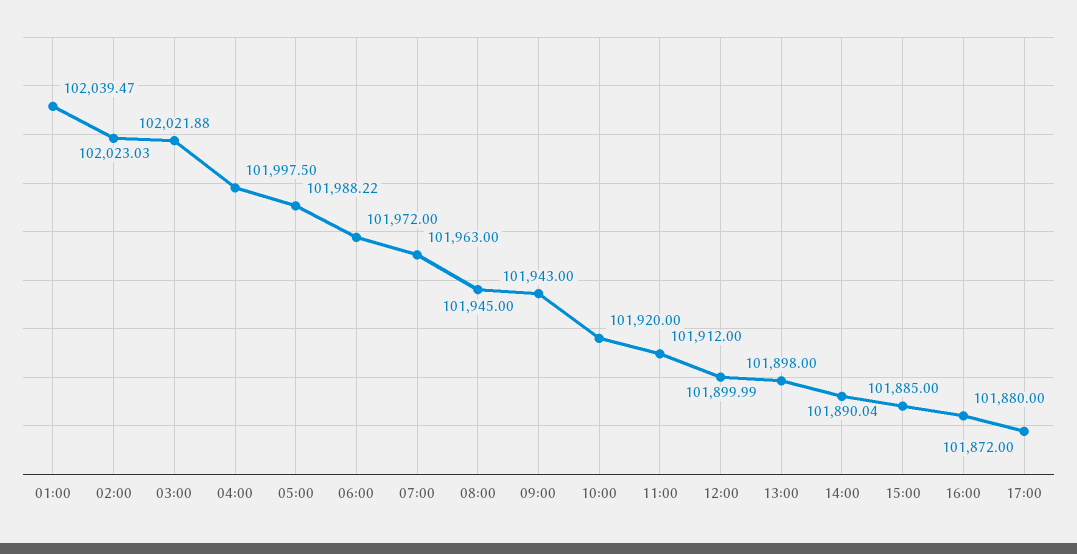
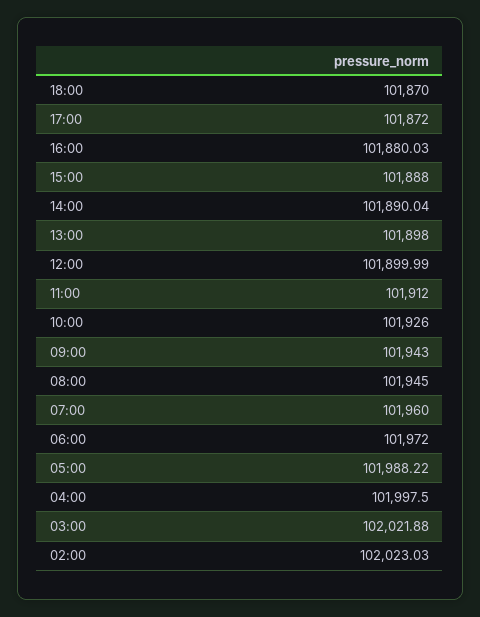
01:00: 102039.47 -> none
07:00: 101963 -> 101960
10:00: 101920 -> 101926
15:00: 101885 -> 101888
16:00: 101880 -> 101880.03
18:00: none -> 101870

